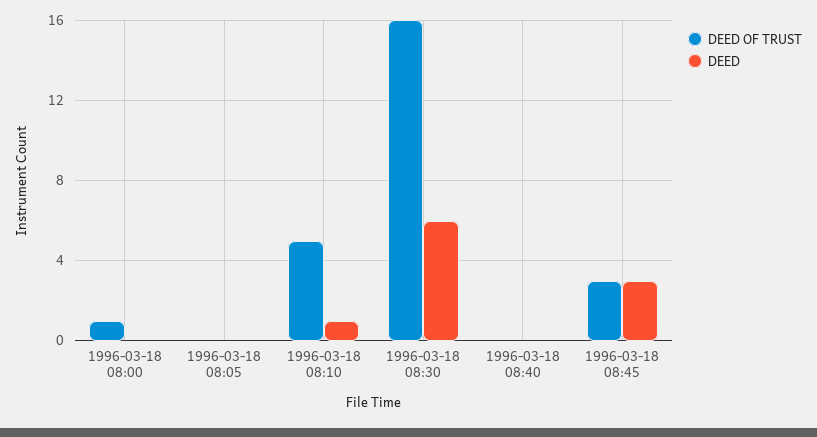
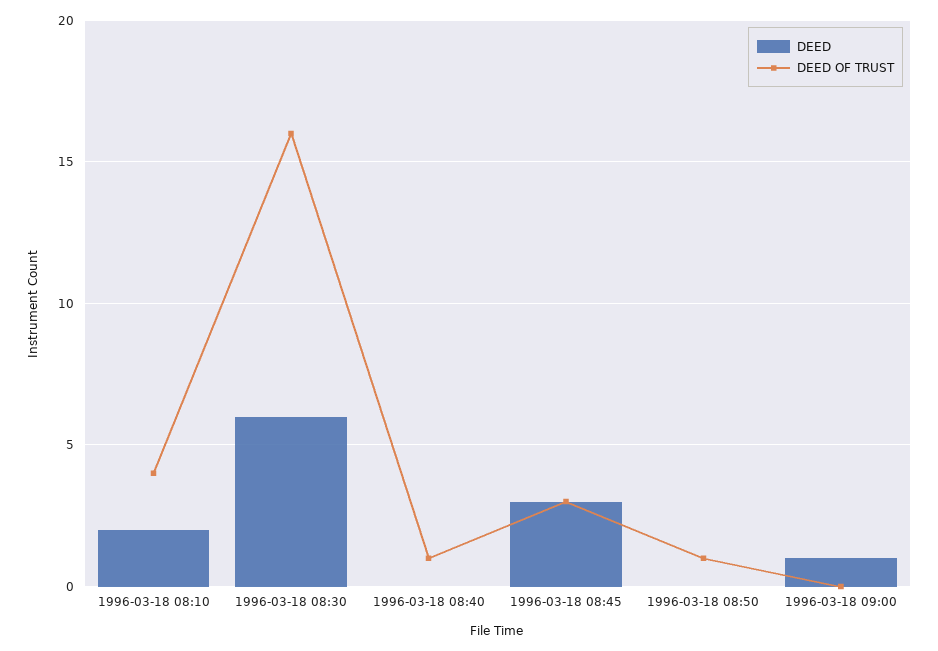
DEED OF TRUST, 1996-03-18 08:00: 1 -> none
DEED, 1996-03-18 08:00: 0 -> none
DEED OF TRUST, 1996-03-18 08:05: 0 -> none
DEED, 1996-03-18 08:05: 0 -> none
DEED OF TRUST, 1996-03-18 08:10: 5 -> 4
DEED, 1996-03-18 08:10: 1 -> 2
DEED OF TRUST, 1996-03-18 08:40: 0 -> 1
DEED, 1996-03-18 08:50: none -> 0
DEED OF TRUST, 1996-03-18 08:50: none -> 1
DEED, 1996-03-18 09:00: none -> 1
DEED OF TRUST, 1996-03-18 09:00: none -> 0

